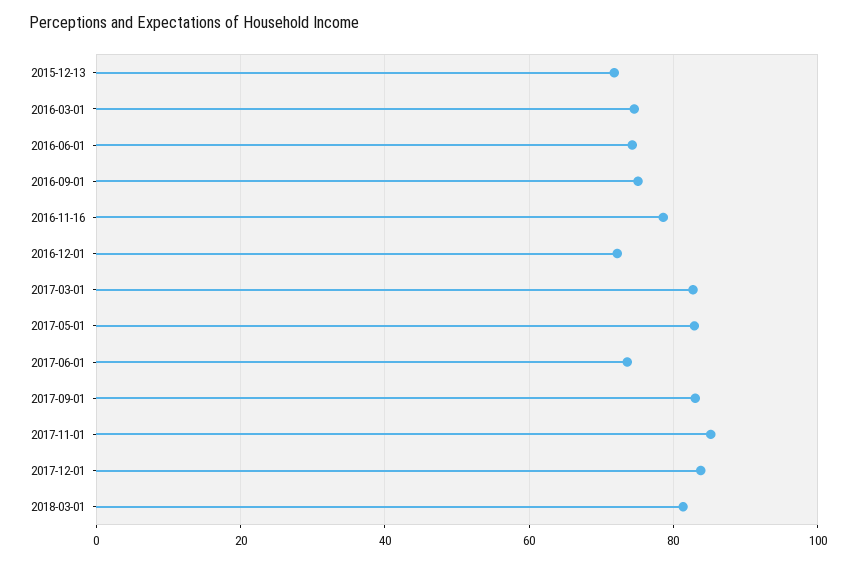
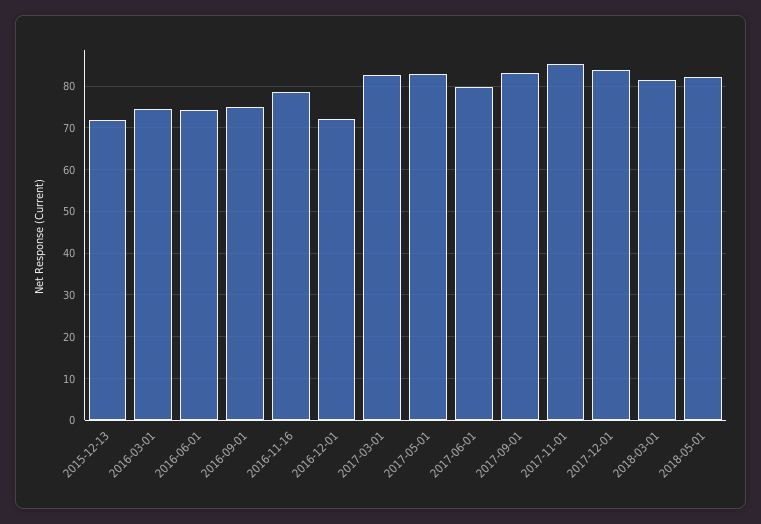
2017-06-01: 74 -> 80
2018-05-01: none -> 82

